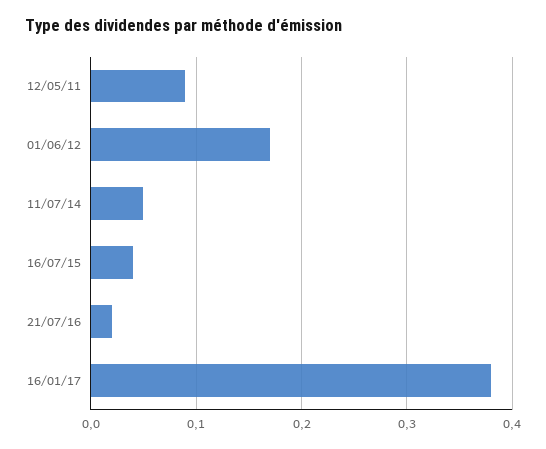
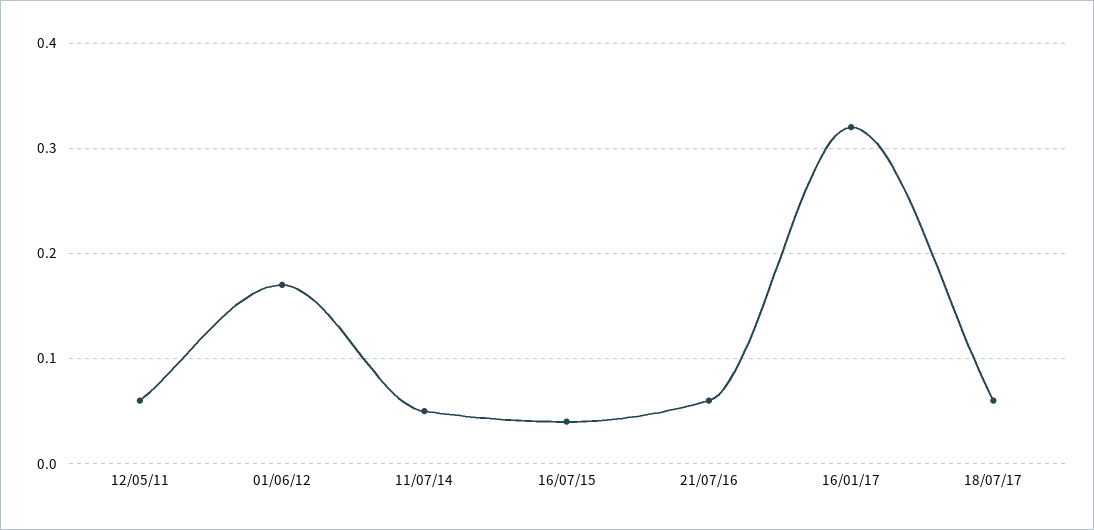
12/05/11: 0.09 -> 0.06
21/07/16: 0.02 -> 0.06
16/01/17: 0.38 -> 0.32
18/07/17: none -> 0.06

